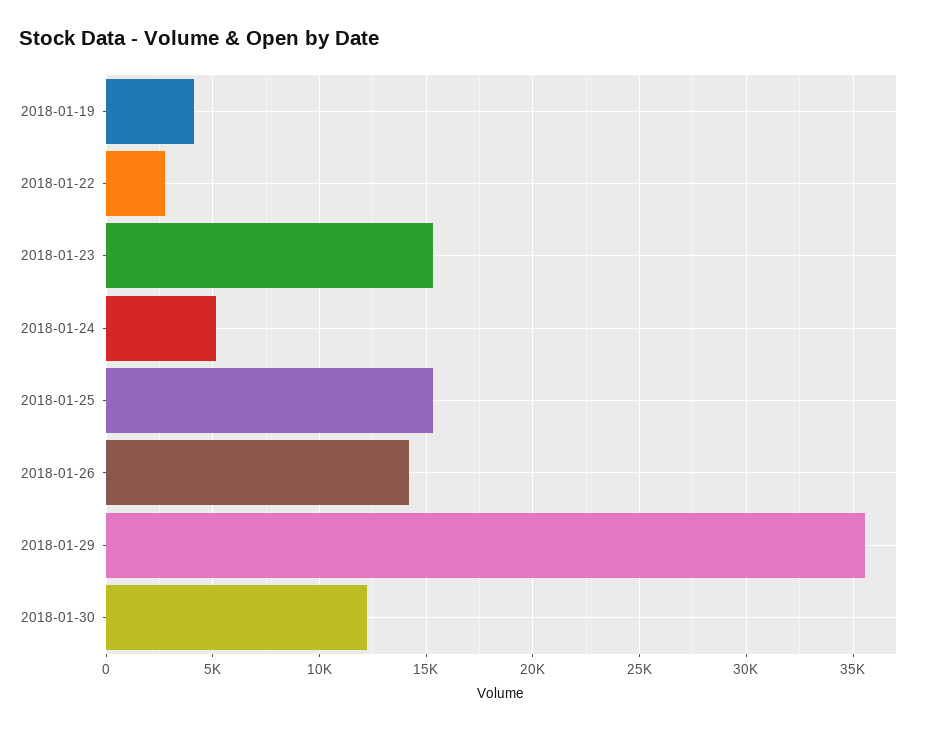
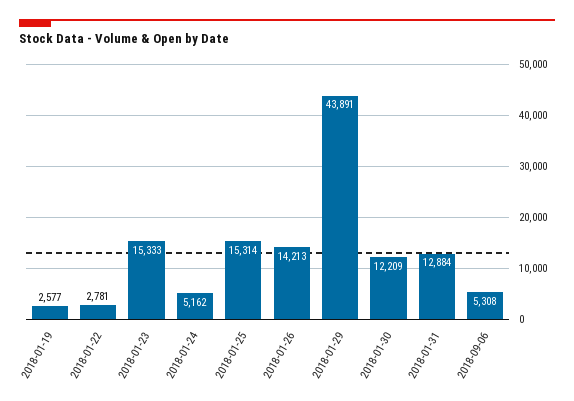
2018-01-19: 4000 -> 2577
2018-01-29: 35500 -> 43891
2018-01-31: none -> 12884
2018-09-06: none -> 5308

